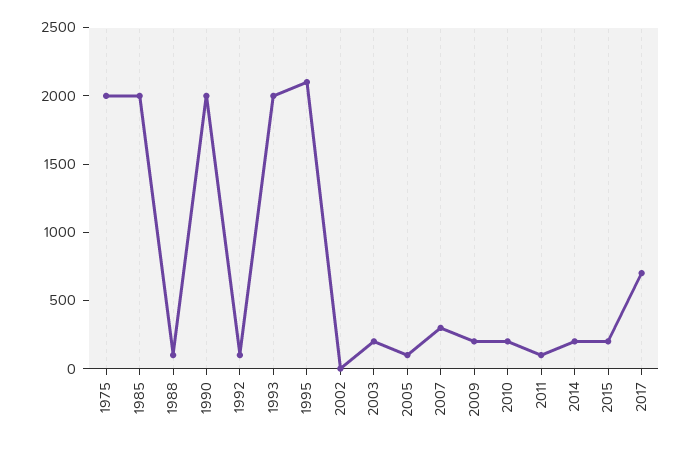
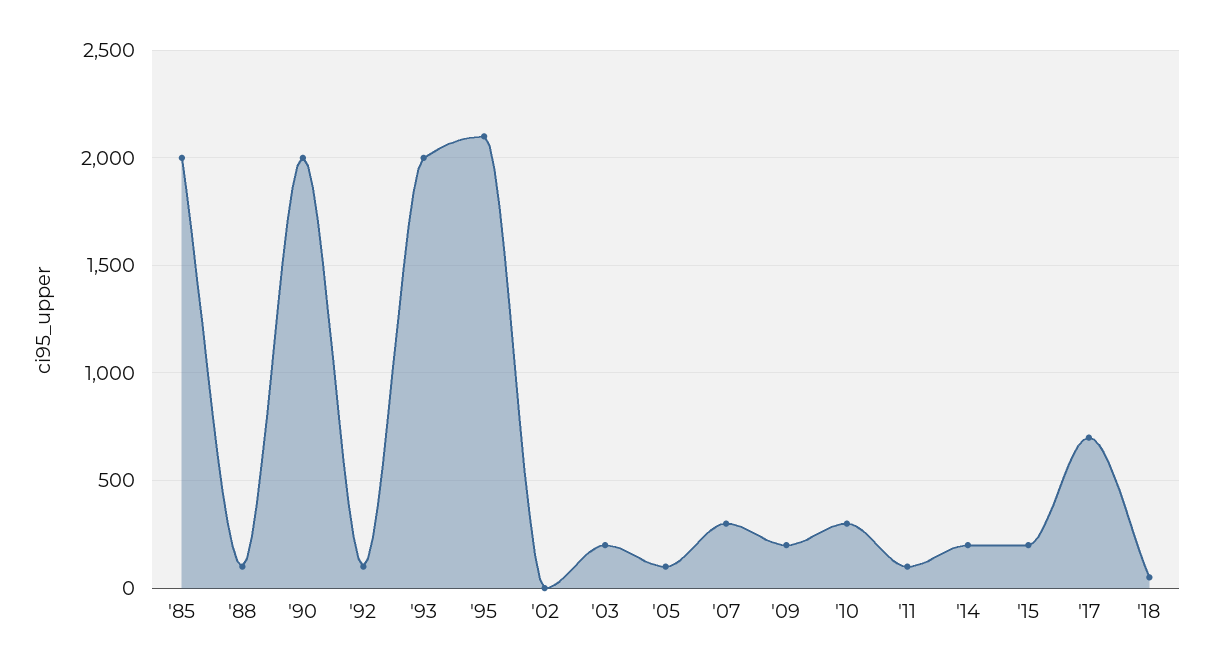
1975: 2000 -> none
2010: 200 -> 300
'18: none -> 50

